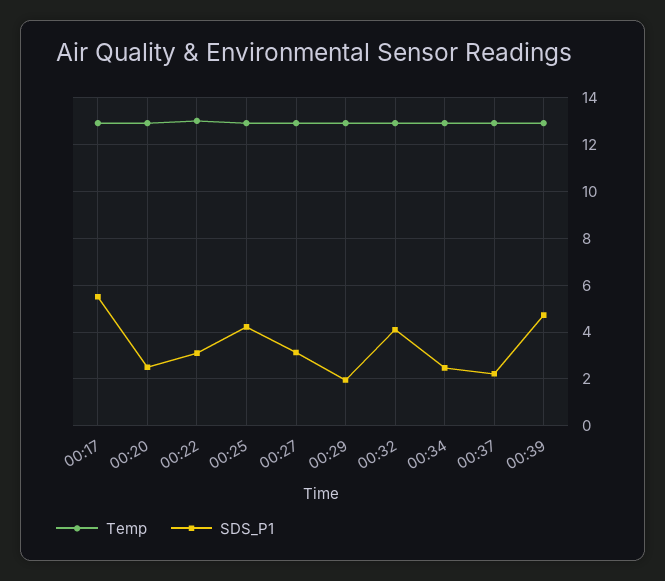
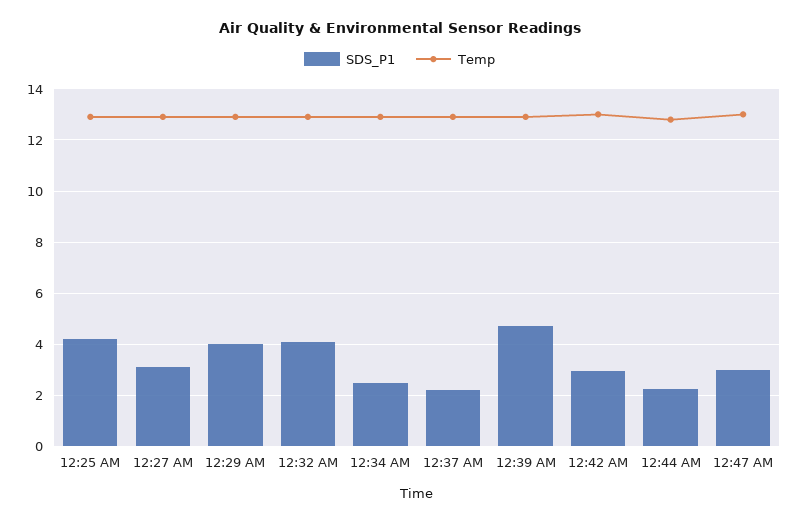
Temp, 00:17: 13 -> none
SDS_P1, 00:17: 5.5 -> none
Temp, 00:20: 13 -> none
SDS_P1, 00:20: 2.5 -> none
Temp, 00:22: 13 -> none
SDS_P1, 00:22: 3 -> none
SDS_P1, 00:29: 2 -> 4
SDS_P1, 12:42 AM: none -> 3
Temp, 12:42 AM: none -> 13
SDS_P1, 12:44 AM: none -> 2.25
Temp, 12:44 AM: none -> 12.75
SDS_P1, 12:47 AM: none -> 3
Temp, 12:47 AM: none -> 13

